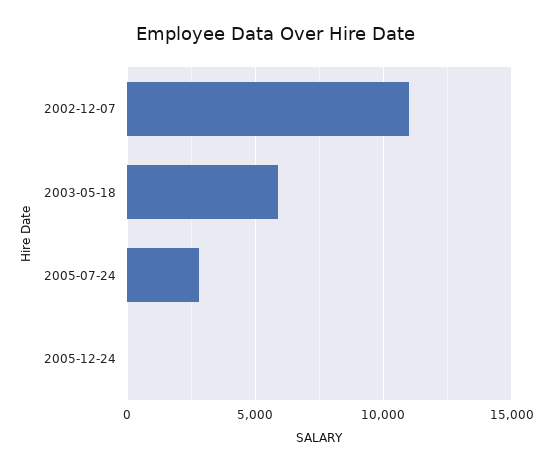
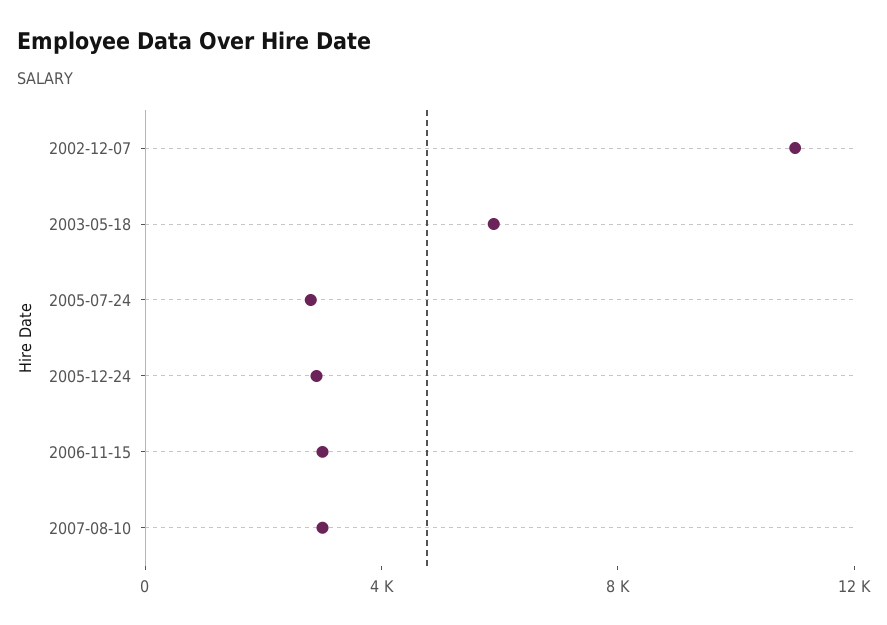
2005-12-24: 0 -> 3000
2006-11-15: none -> 3000
2007-08-10: none -> 3000

